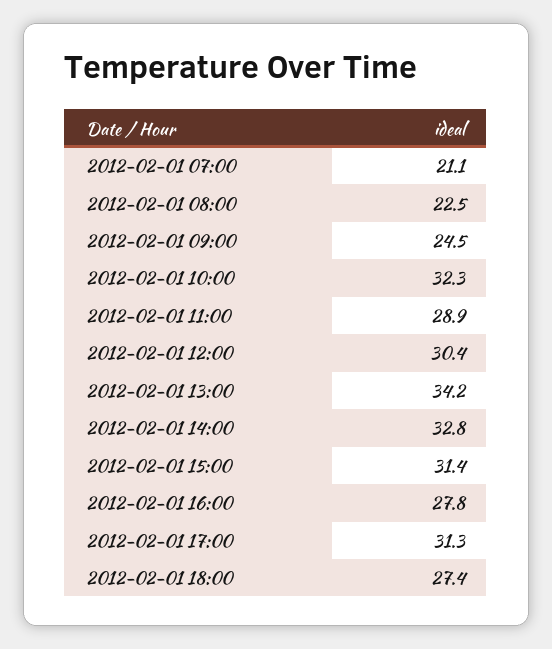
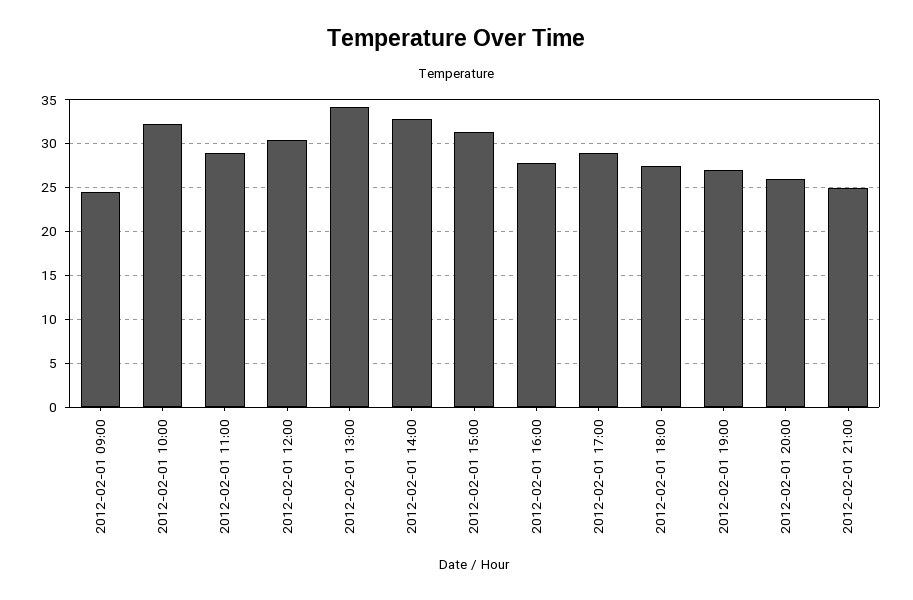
2012-02-01 07:00: 21.1 -> none
2012-02-01 08:00: 22.5 -> none
2012-02-01 17:00: 31.3 -> 29
2012-02-01 19:00: none -> 27
2012-02-01 20:00: none -> 26
2012-02-01 21:00: none -> 25

